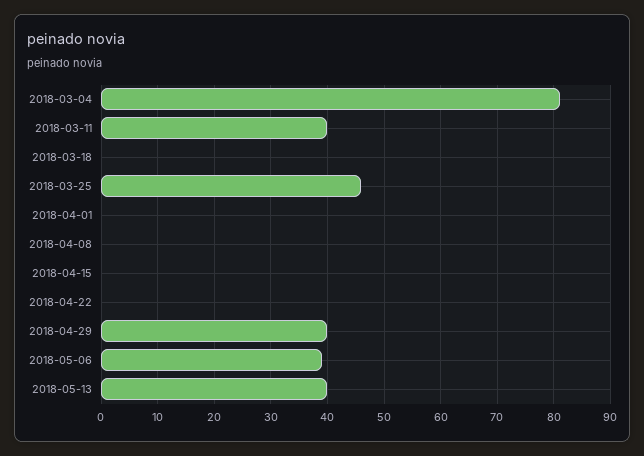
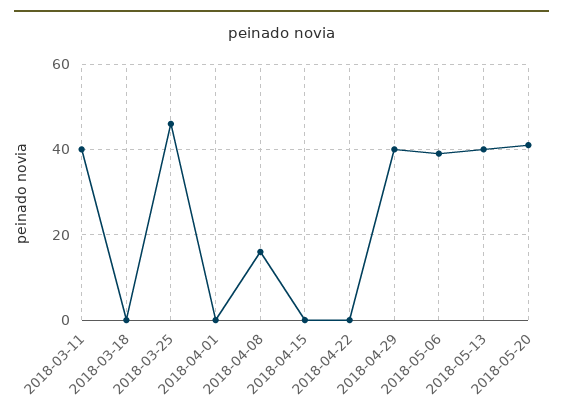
2018-03-04: 80 -> none
2018-04-08: 0 -> 15
2018-05-20: none -> 40

